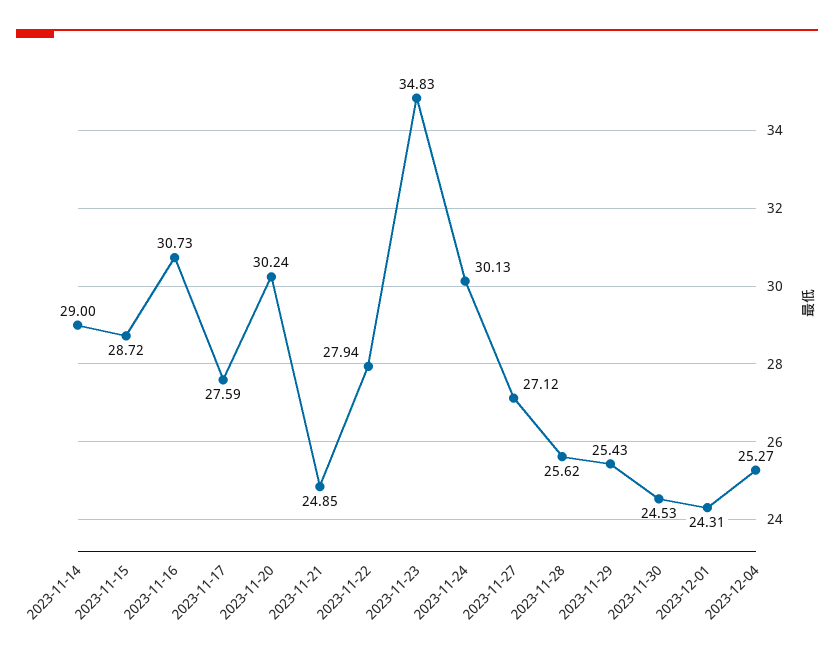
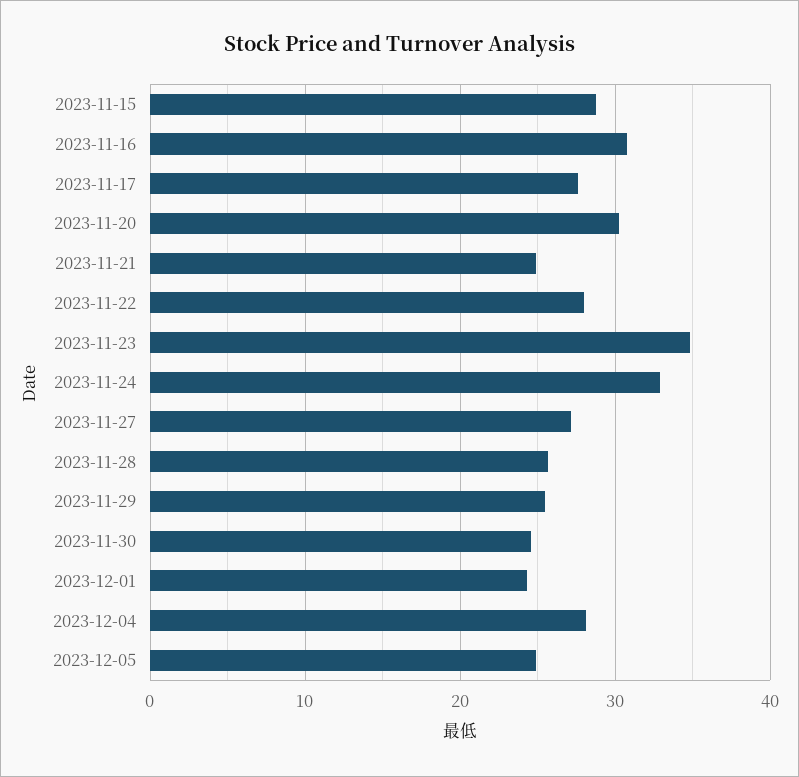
2023-11-14: 29 -> none
2023-11-24: 30.13 -> 33
2023-12-04: 25.27 -> 28
2023-12-05: none -> 25

